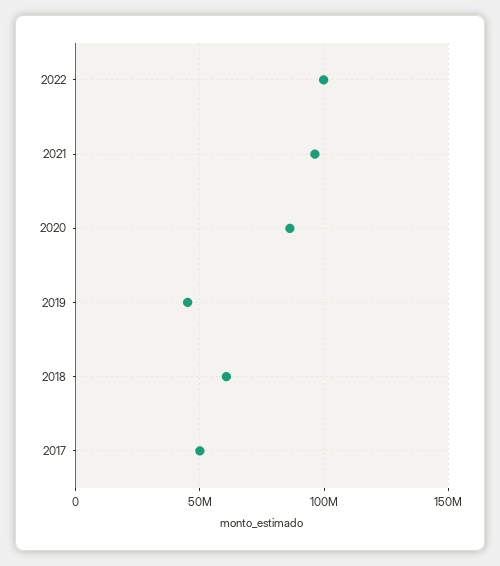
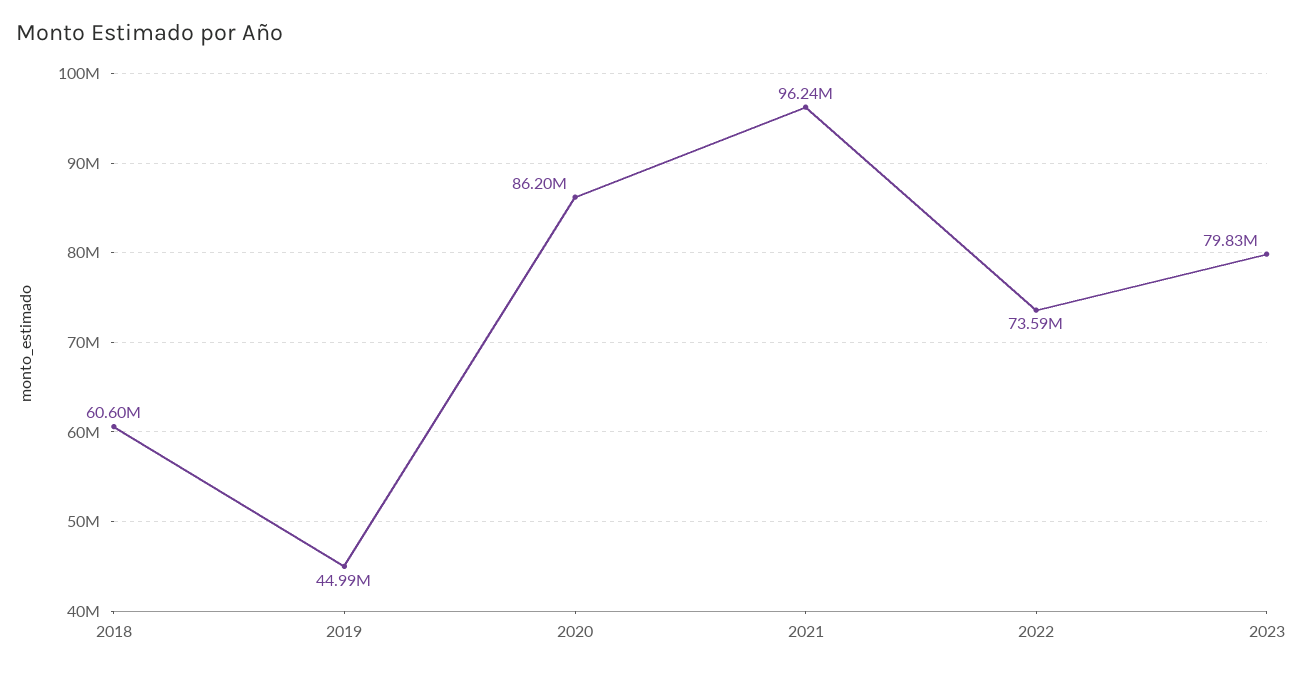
2022: 100000000 -> 73590000
2017: 50000000 -> none
2023: none -> 79830000

